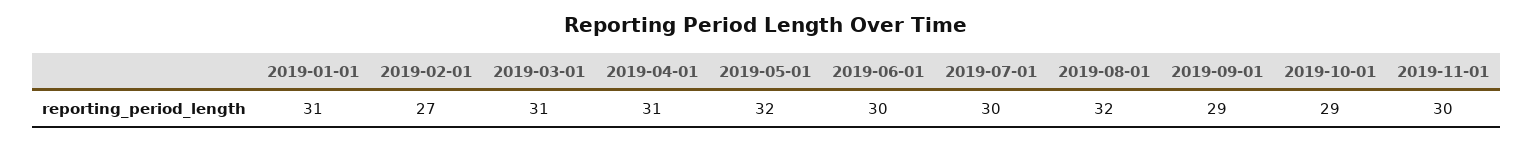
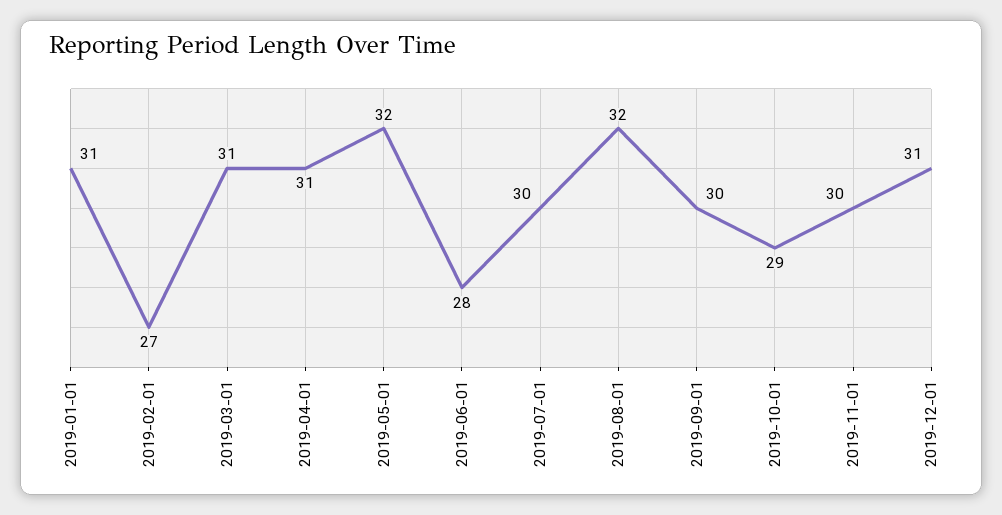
2019-06-01: 30 -> 28
2019-09-01: 29 -> 30
2019-12-01: none -> 31

